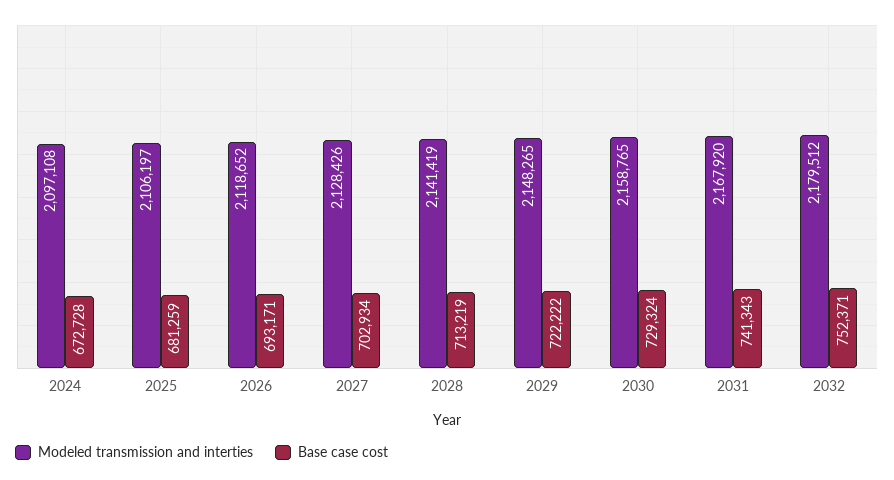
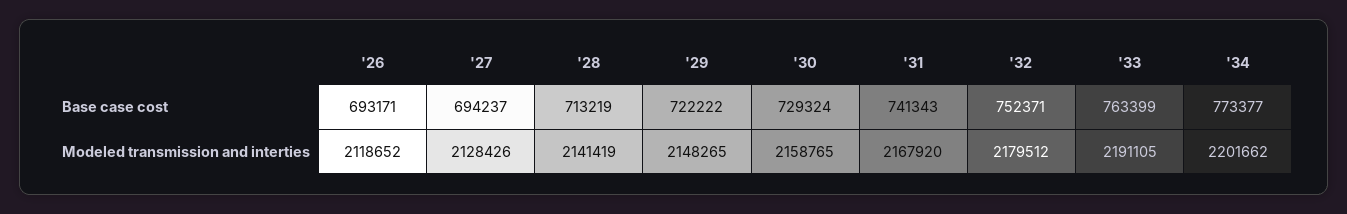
Modeled transmission and interties, 2024: 2097108 -> none
Base case cost, 2024: 672728 -> none
Modeled transmission and interties, 2025: 2106197 -> none
Base case cost, 2025: 681259 -> none
Base case cost, 2027: 702934 -> 694237
Base case cost, '33: none -> 763399
Base case cost, '34: none -> 773377
Modeled transmission and interties, '33: none -> 2191105
Modeled transmission and interties, '34: none -> 2201662

